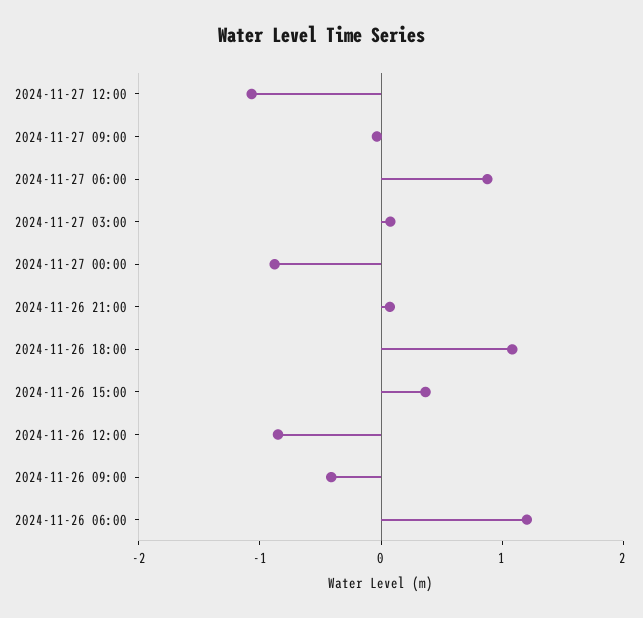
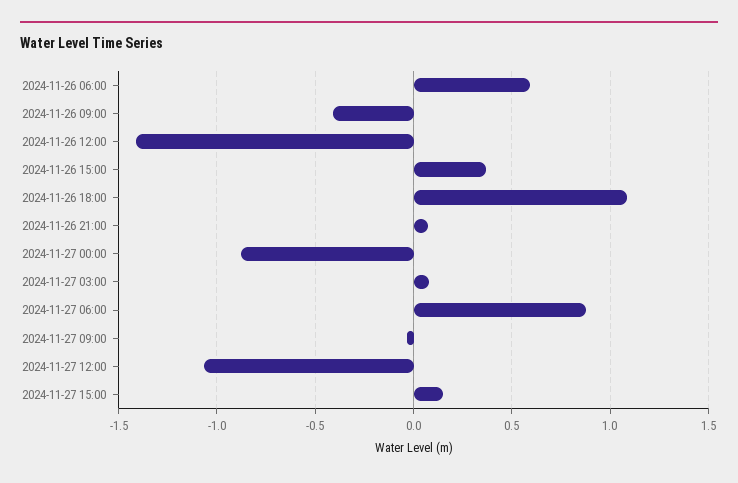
2024-11-26 12:00: -0.8 -> -1.4
2024-11-26 06:00: 1.2 -> 0.6
2024-11-27 15:00: none -> 0.15

